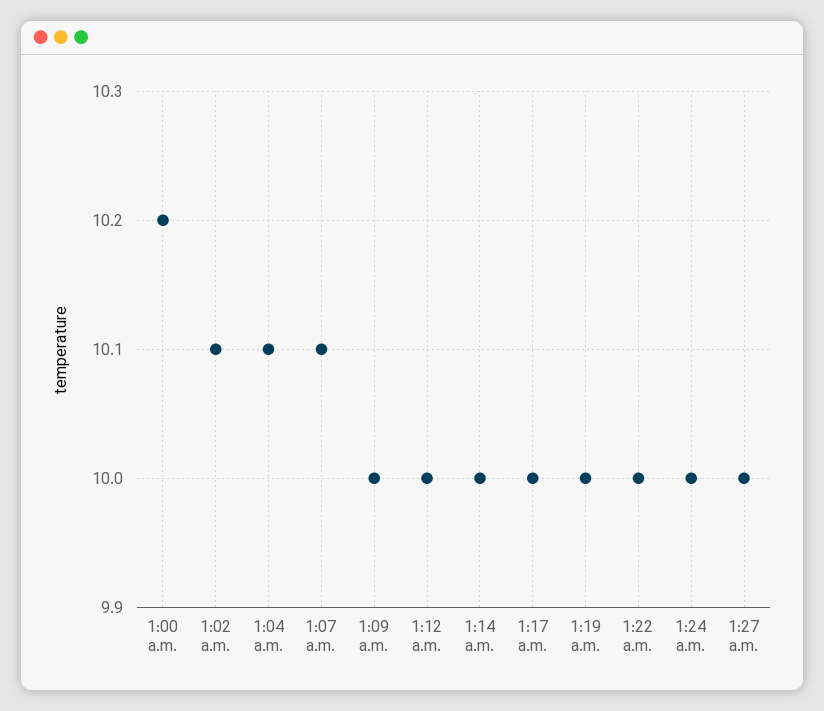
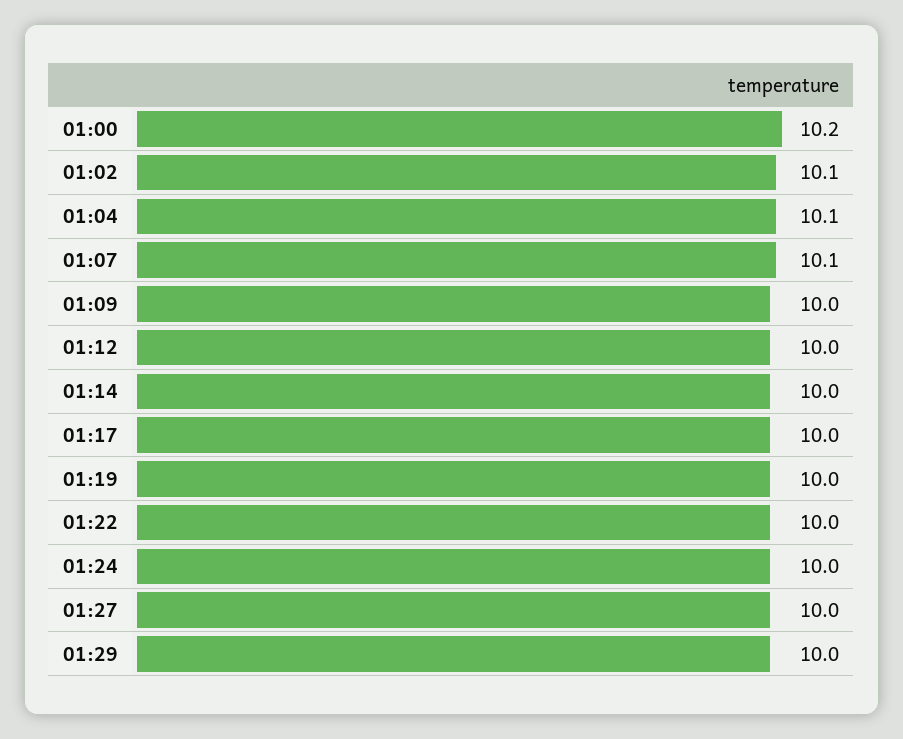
01:29: none -> 10

